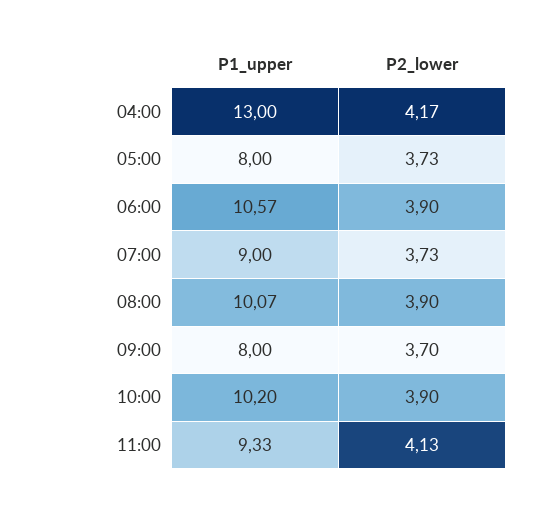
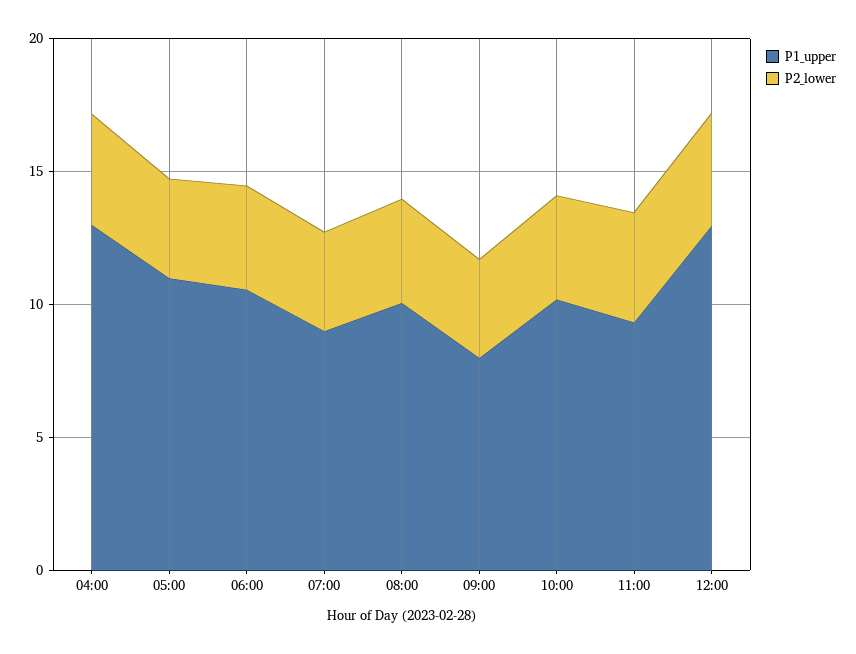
P1_upper, 05:00: 8 -> 11
P1_upper, 12:00: none -> 13
P2_lower, 12:00: none -> 4

